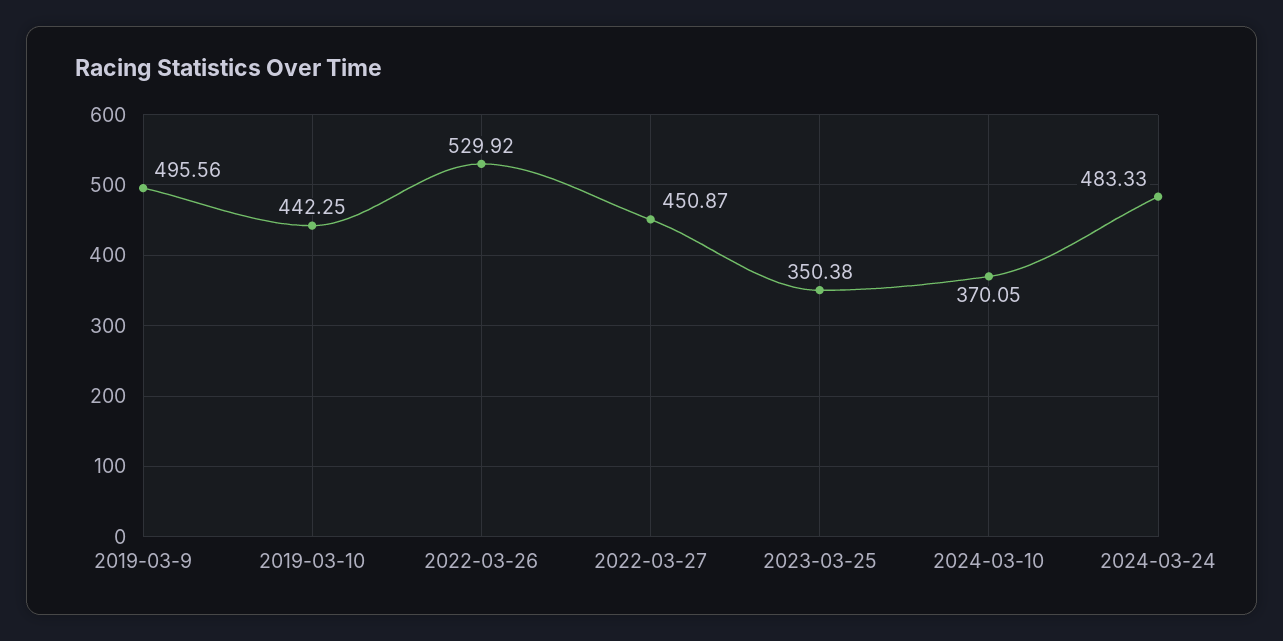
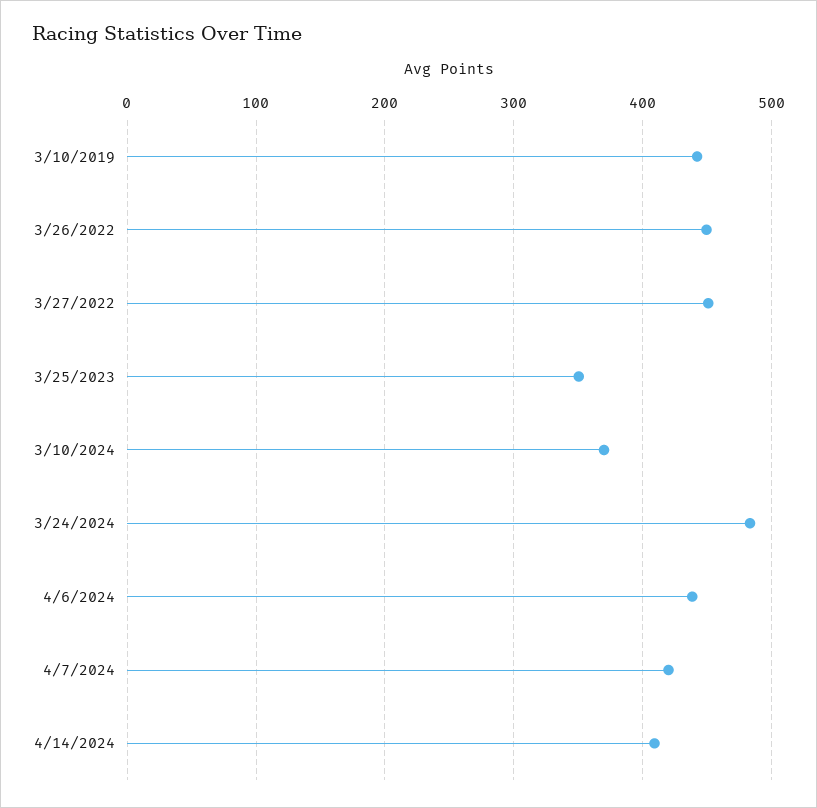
2019-03-9: 495.56 -> none
2022-03-26: 529.92 -> 450
4/6/2024: none -> 440
4/7/2024: none -> 420
4/14/2024: none -> 410

